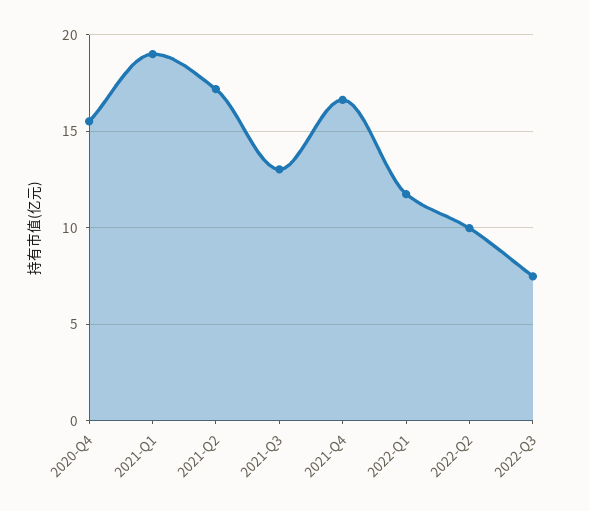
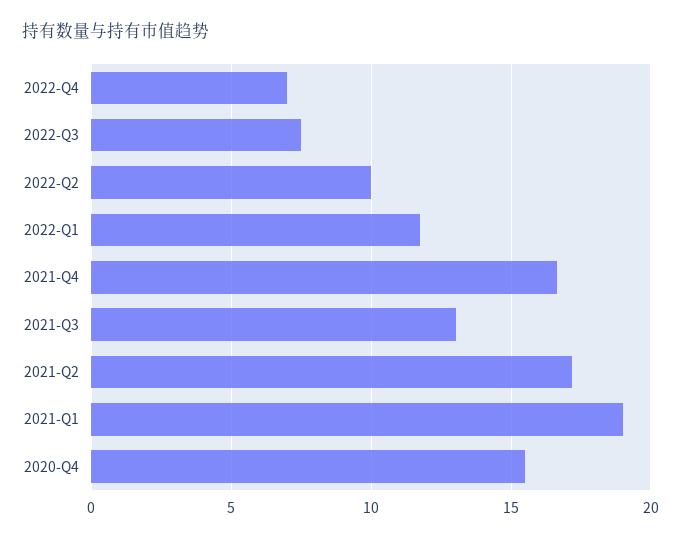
2022-Q4: none -> 7

